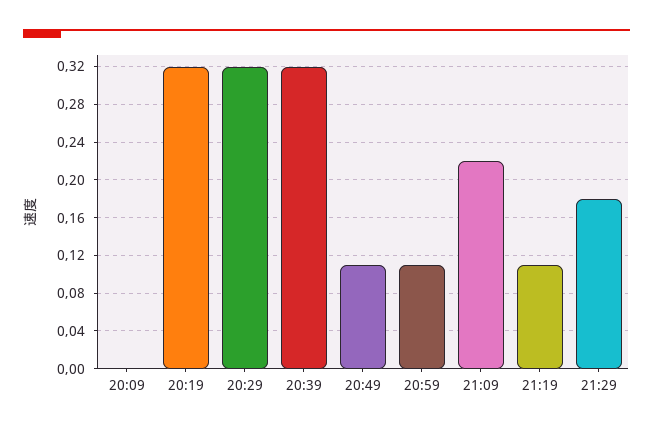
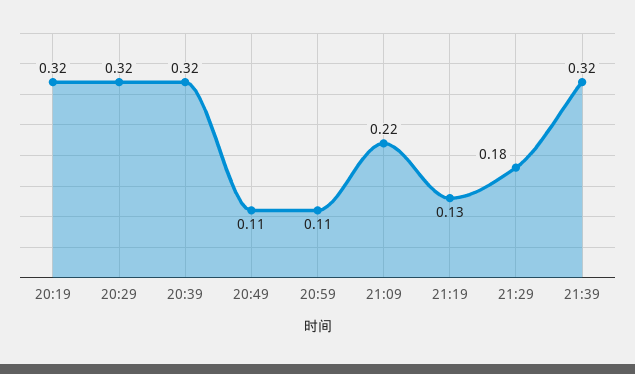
20:09: 0 -> none
21:19: 0.11 -> 0.13
21:39: none -> 0.32

